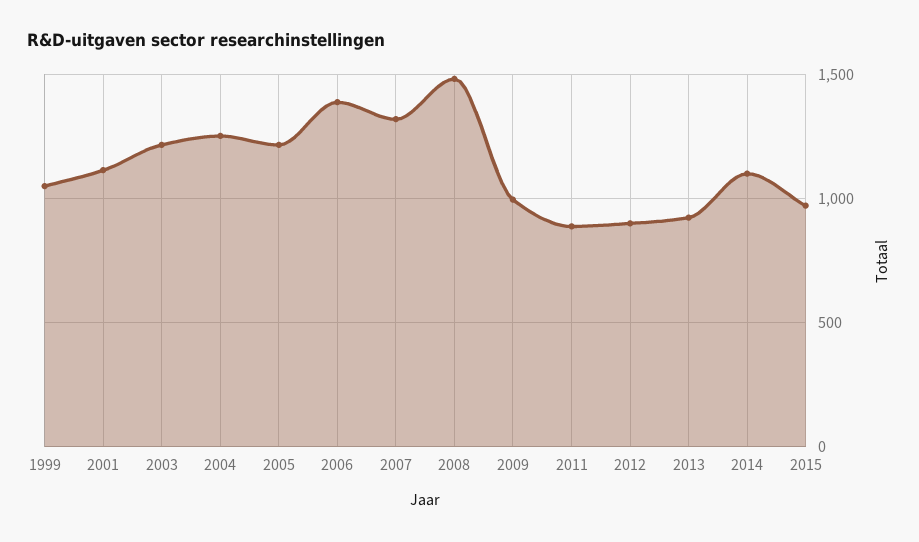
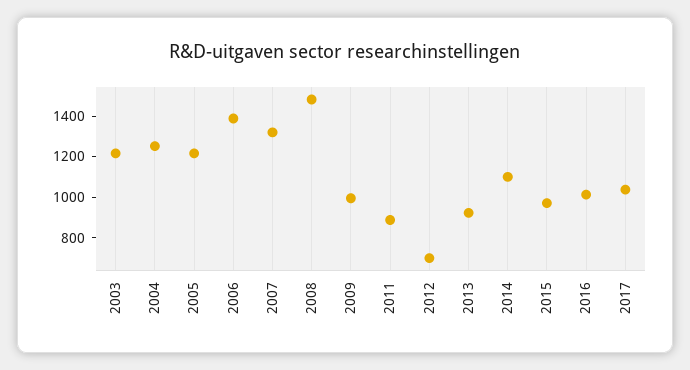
1999: 1050 -> none
2001: 1100 -> none
2012: 900 -> 700
2016: none -> 1000
2017: none -> 1050

